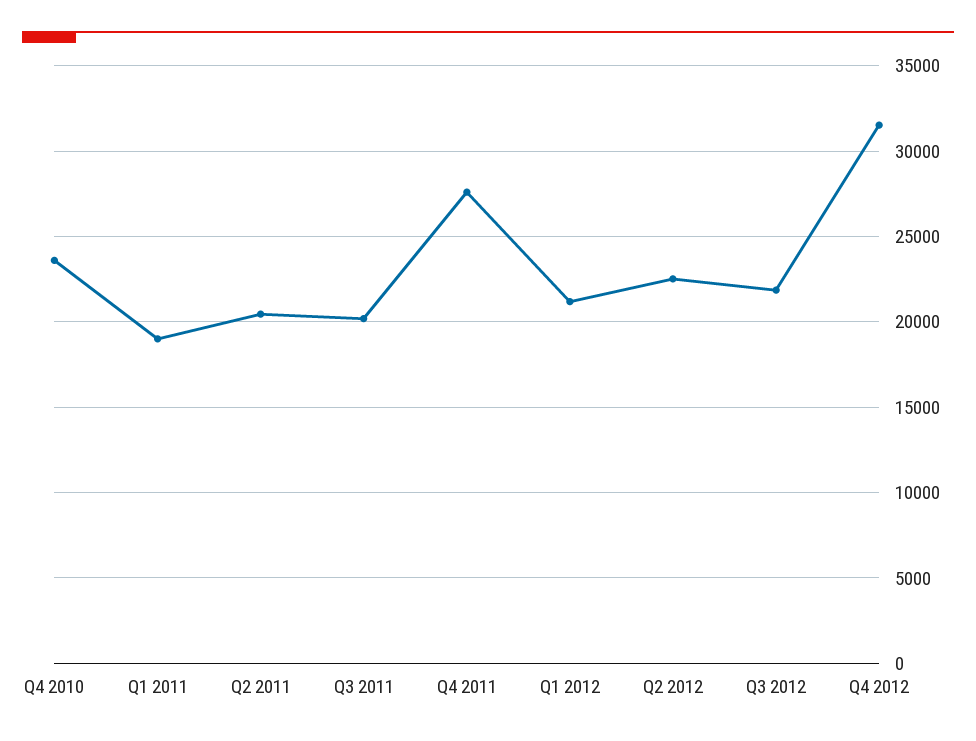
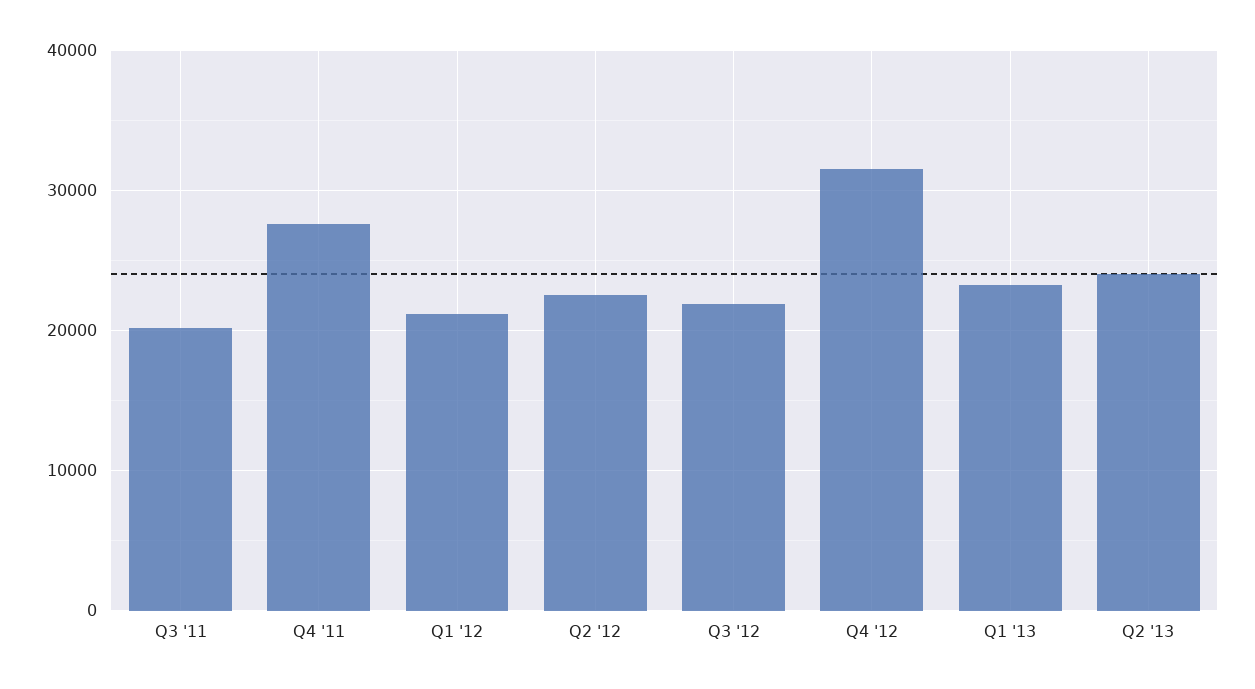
Q4 2010: 23500 -> none
Q1 2011: 19000 -> none
Q2 2011: 20500 -> none
Q1 '13: none -> 23000
Q2 '13: none -> 24000

